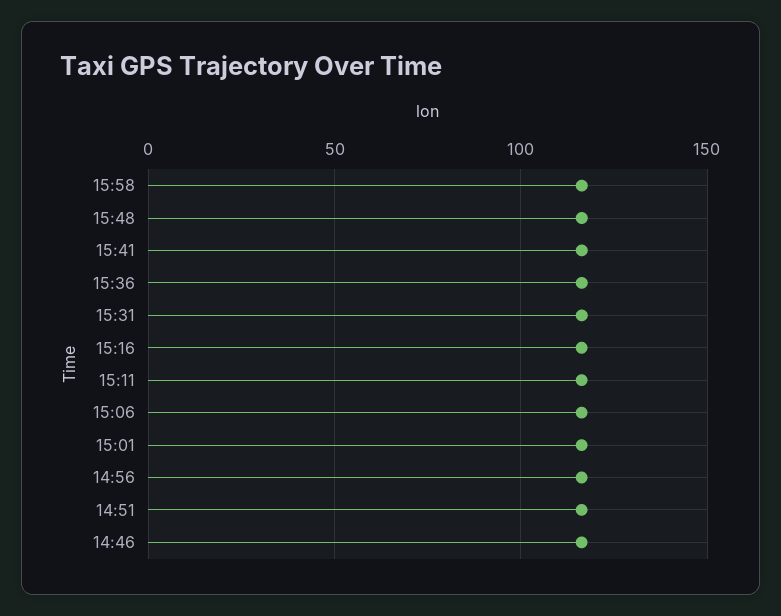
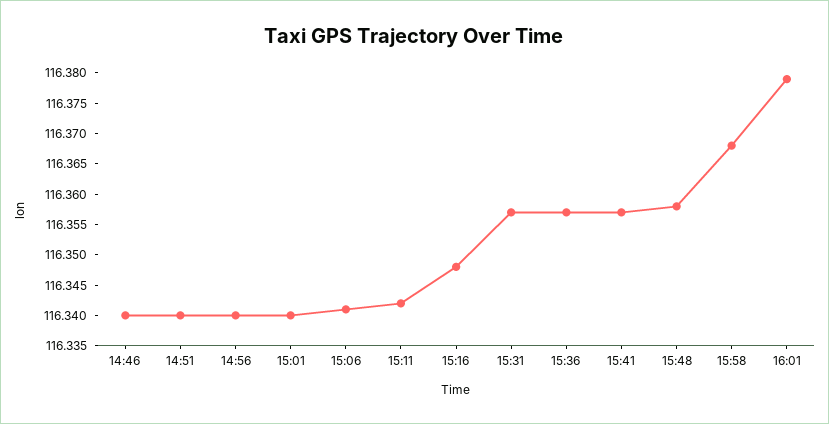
16:01: none -> 116.38

